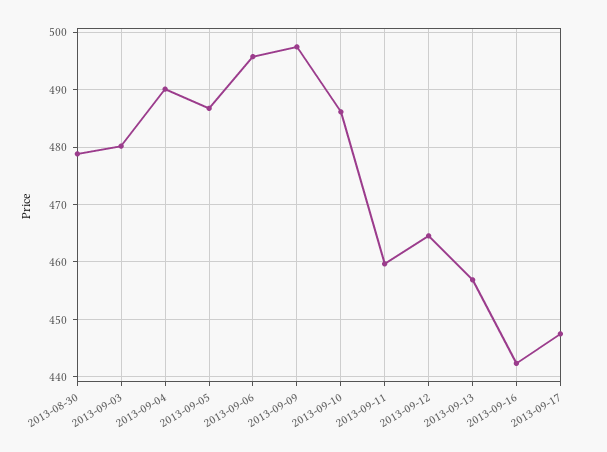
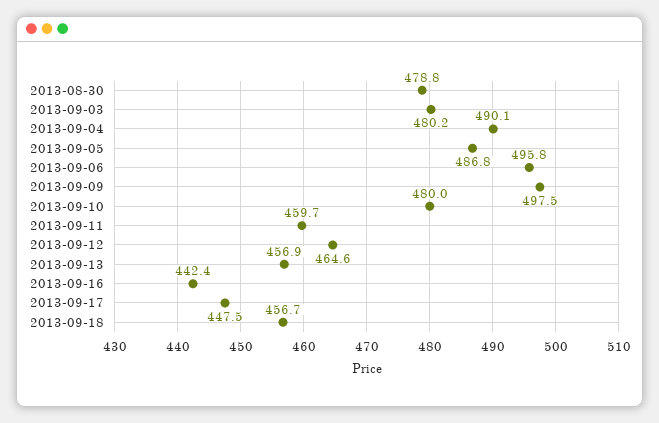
2013-09-10: 486 -> 480
2013-09-18: none -> 456.7

